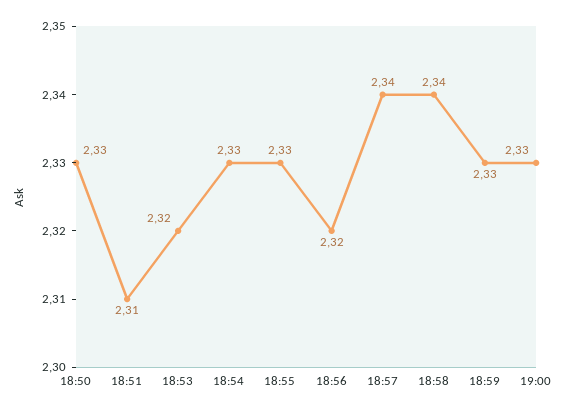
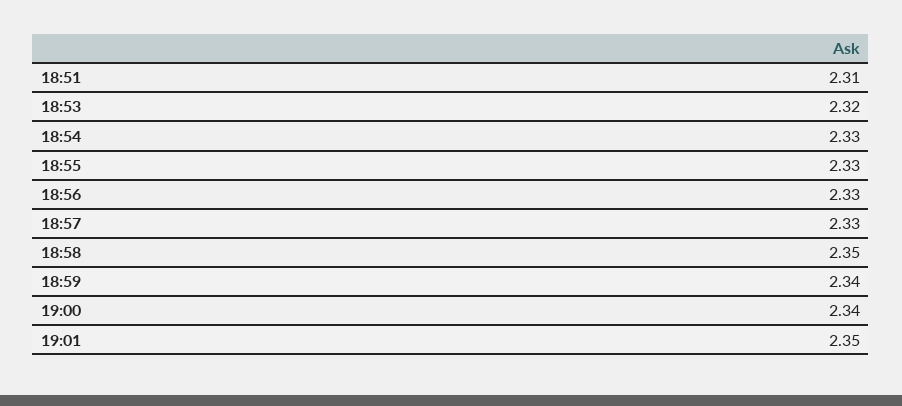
18:50: 2.33 -> none
18:56: 2.32 -> 2.33
18:57: 2.34 -> 2.33
18:58: 2.34 -> 2.35
18:59: 2.33 -> 2.34
19:00: 2.33 -> 2.34
19:01: none -> 2.35

